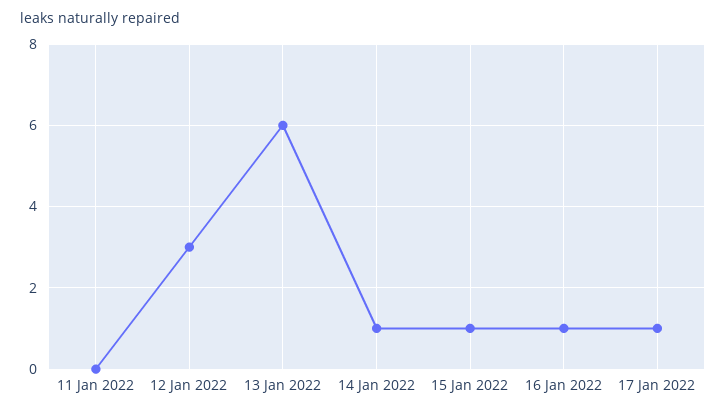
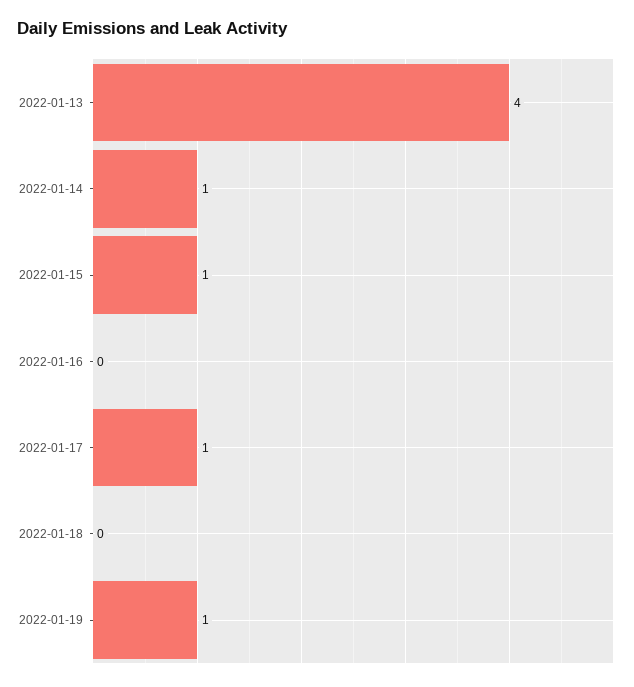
11 Jan 2022: 0 -> none
12 Jan 2022: 3 -> none
13 Jan 2022: 6 -> 4
16 Jan 2022: 1 -> 0
2022-01-18: none -> 0
2022-01-19: none -> 1

